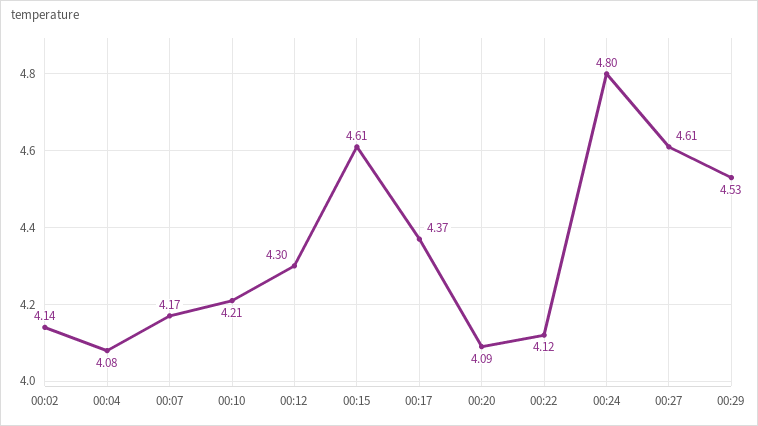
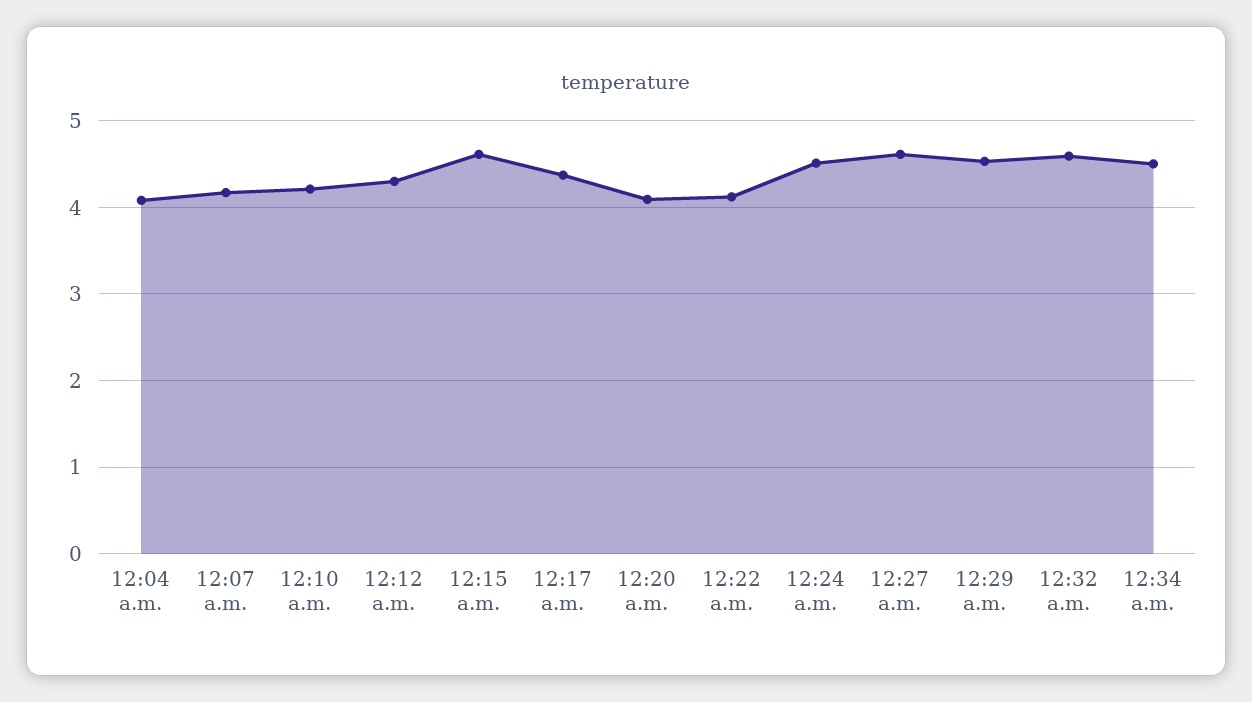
00:02: 4.14 -> none
00:24: 4.8 -> 4.5
12:32 a.m.: none -> 4.6
12:34 a.m.: none -> 4.5

